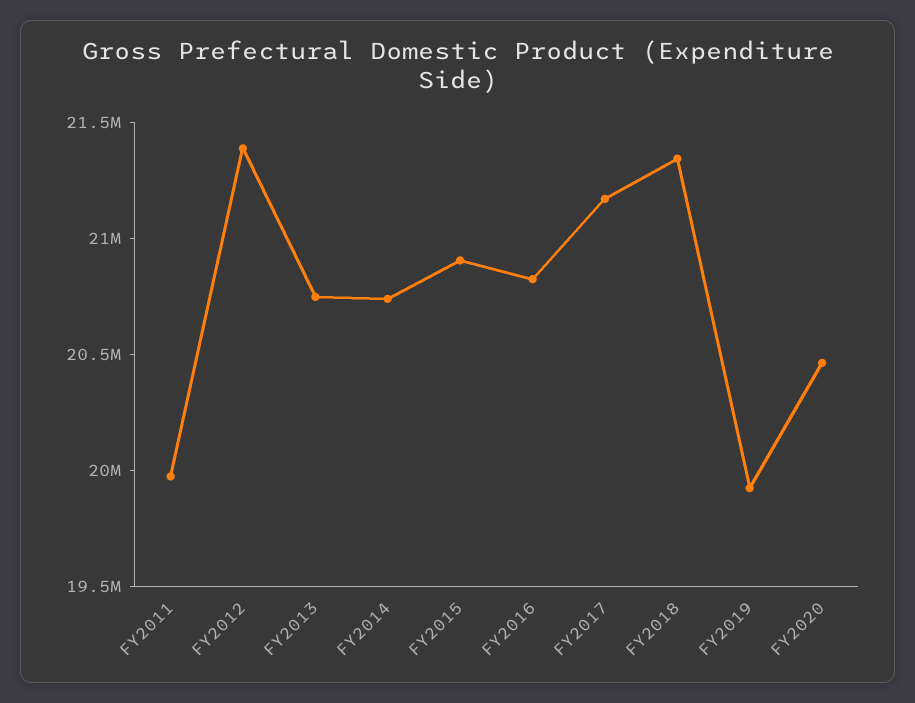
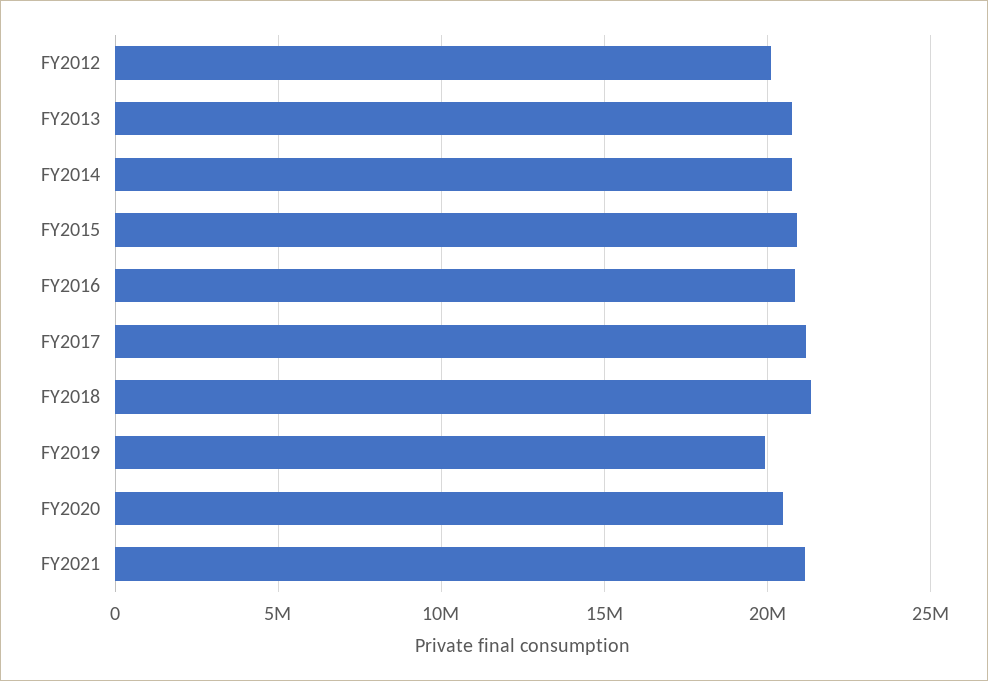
FY2011: 20000000 -> none
FY2012: 21400000 -> 20000000
FY2021: none -> 21000000

